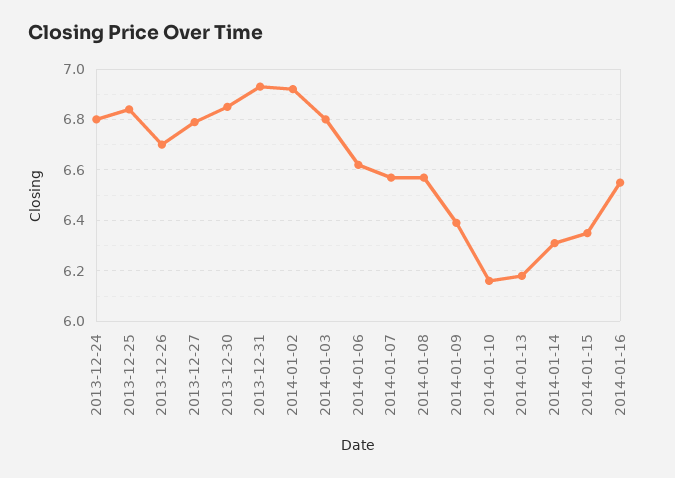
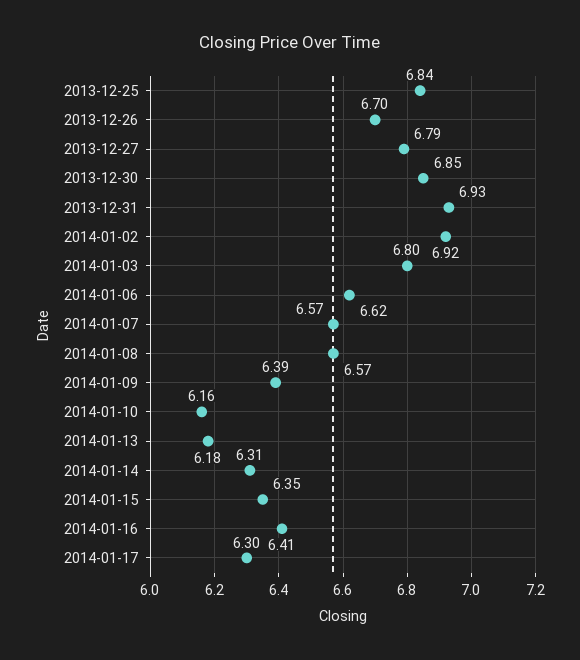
2013-12-24: 6.8 -> none
2014-01-16: 6.55 -> 6.41
2014-01-17: none -> 6.3

